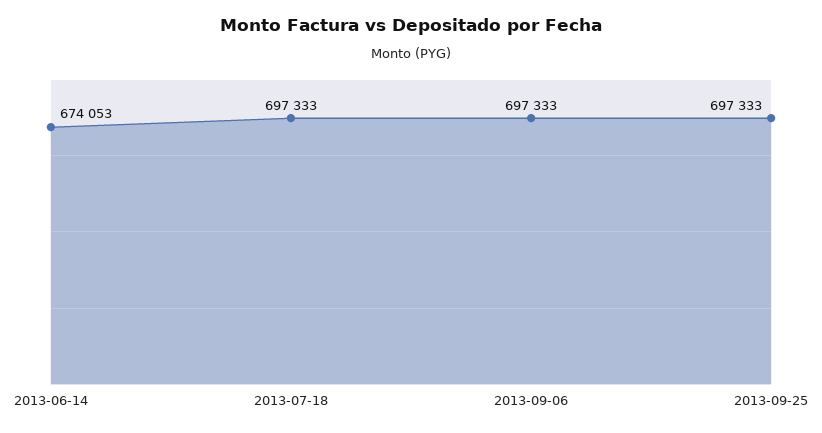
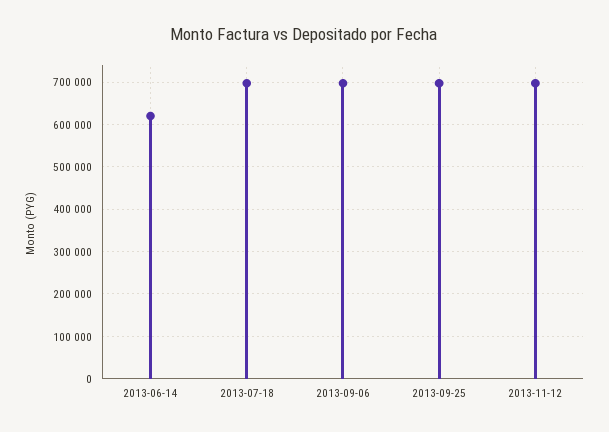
2013-06-14: 674053 -> 620000
2013-11-12: none -> 700000

